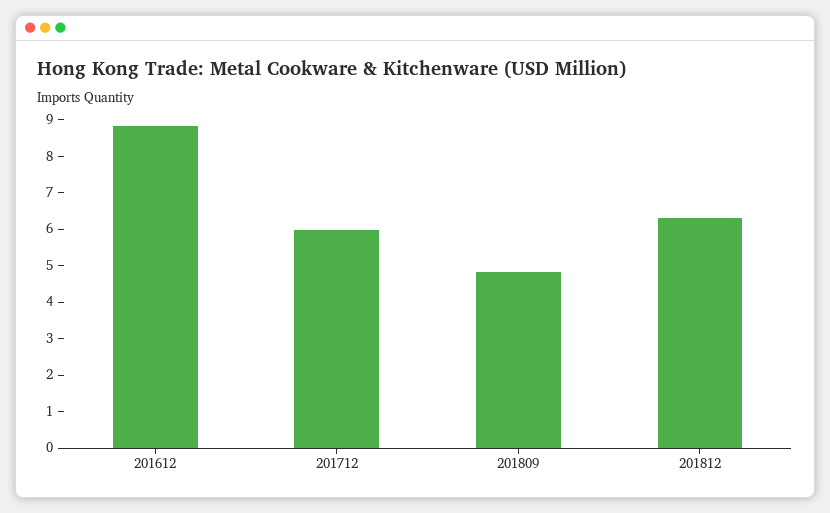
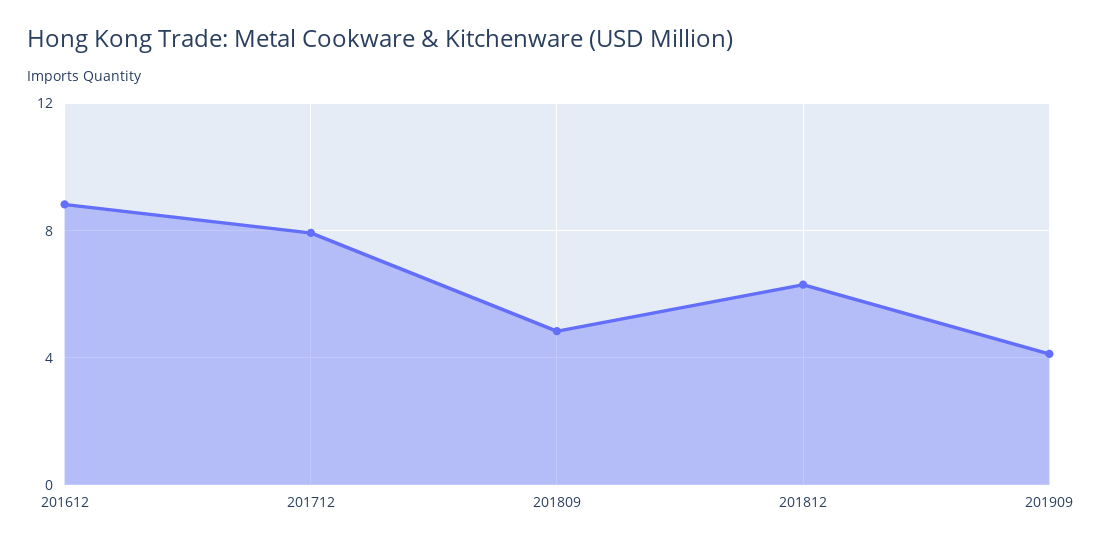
201712: 6 -> 8
201909: none -> 4

